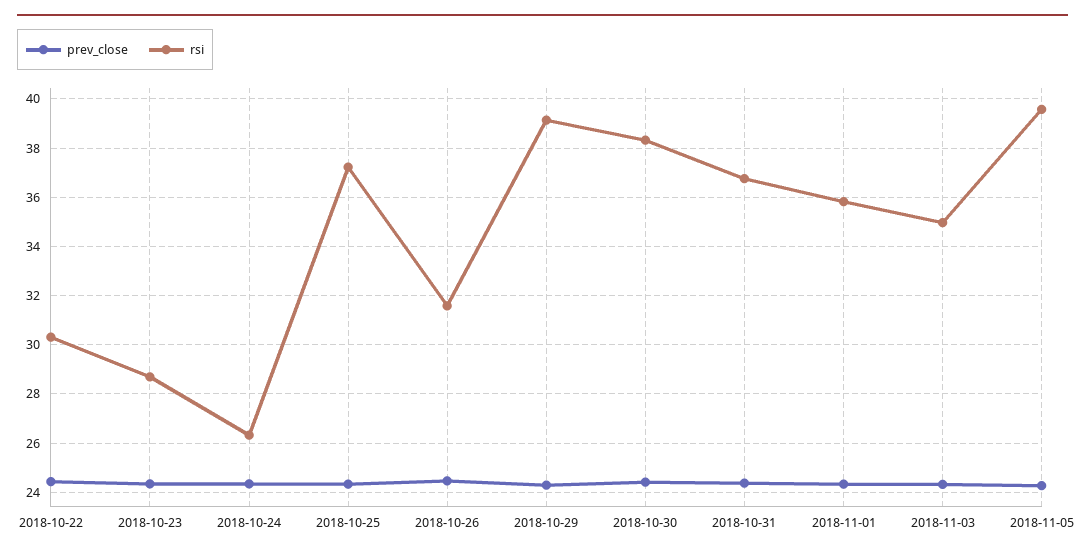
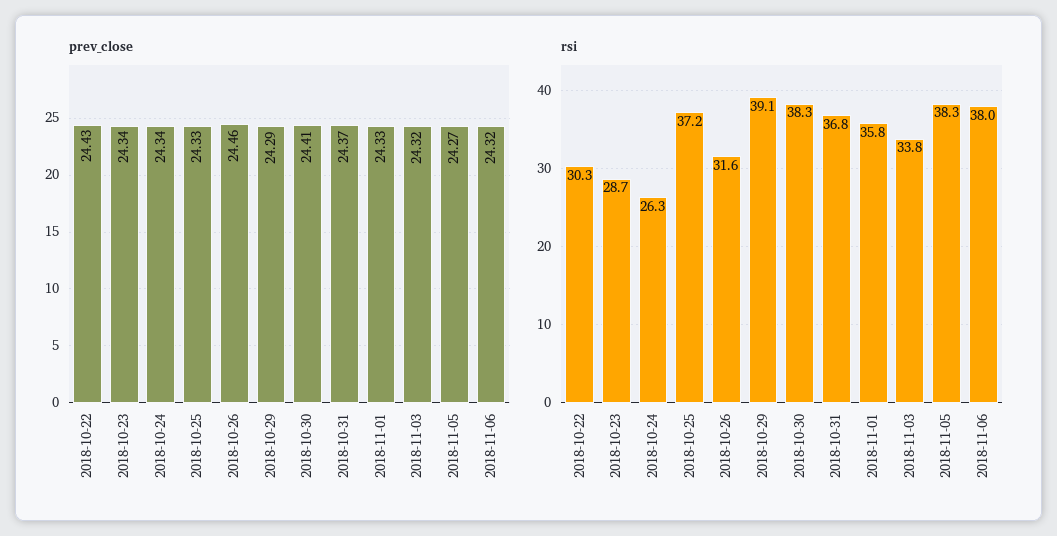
rsi, 2018-11-03: 35 -> 33.8
rsi, 2018-11-05: 39.5 -> 38.3
prev_close, 2018-11-06: none -> 24.32
rsi, 2018-11-06: none -> 38

